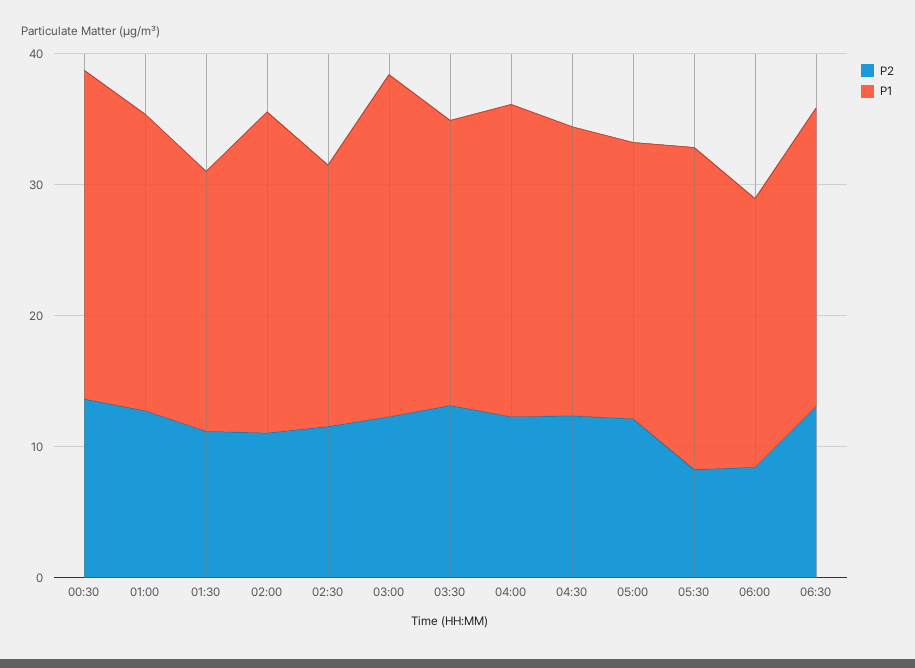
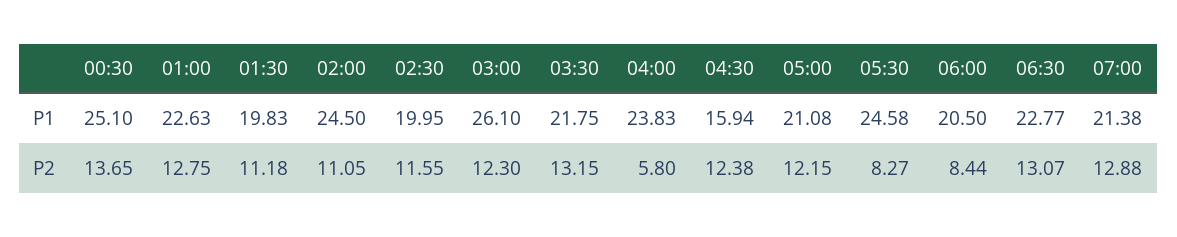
P2, 04:00: 12 -> 5.8
P1, 04:30: 22 -> 15.94
P1, 07:00: none -> 21.38
P2, 07:00: none -> 12.88

